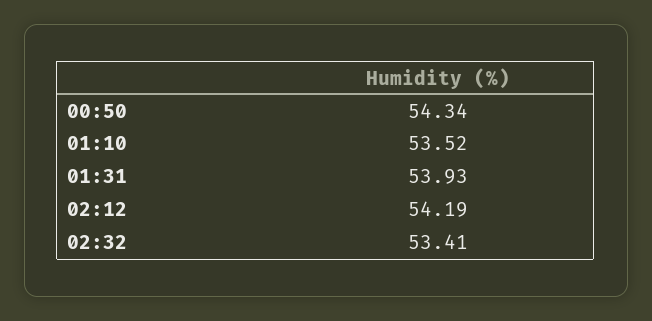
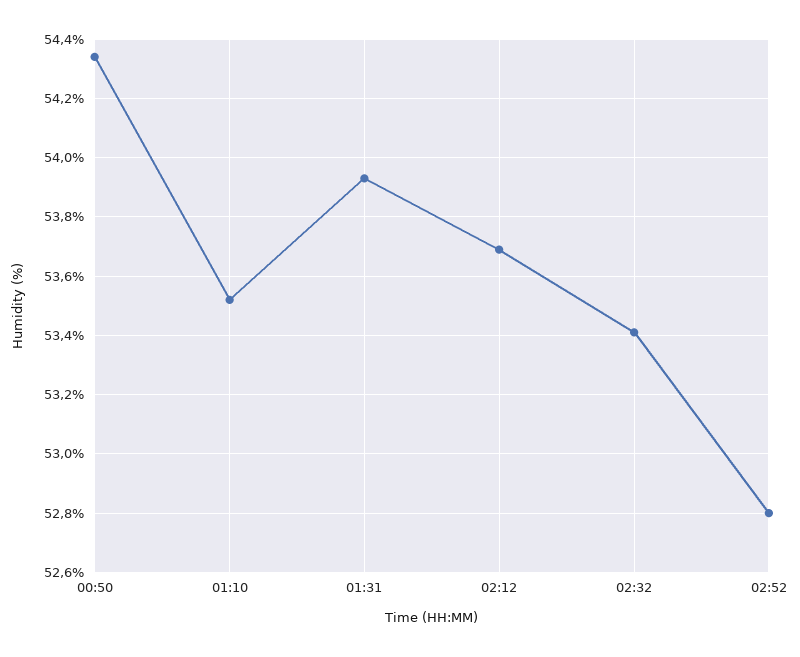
02:12: 54.19 -> 53.7
02:52: none -> 52.8

